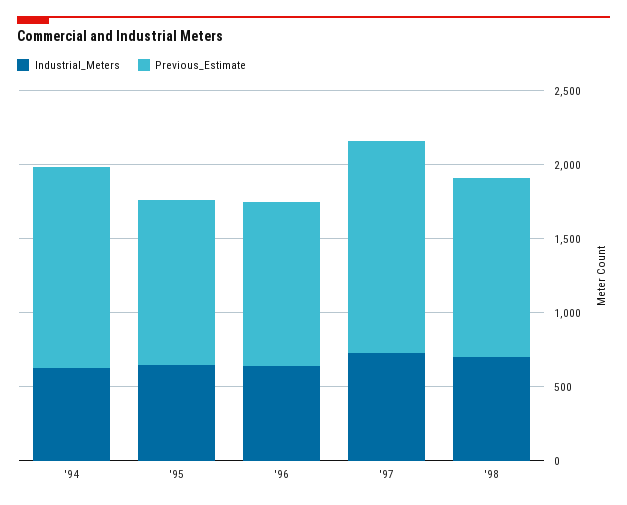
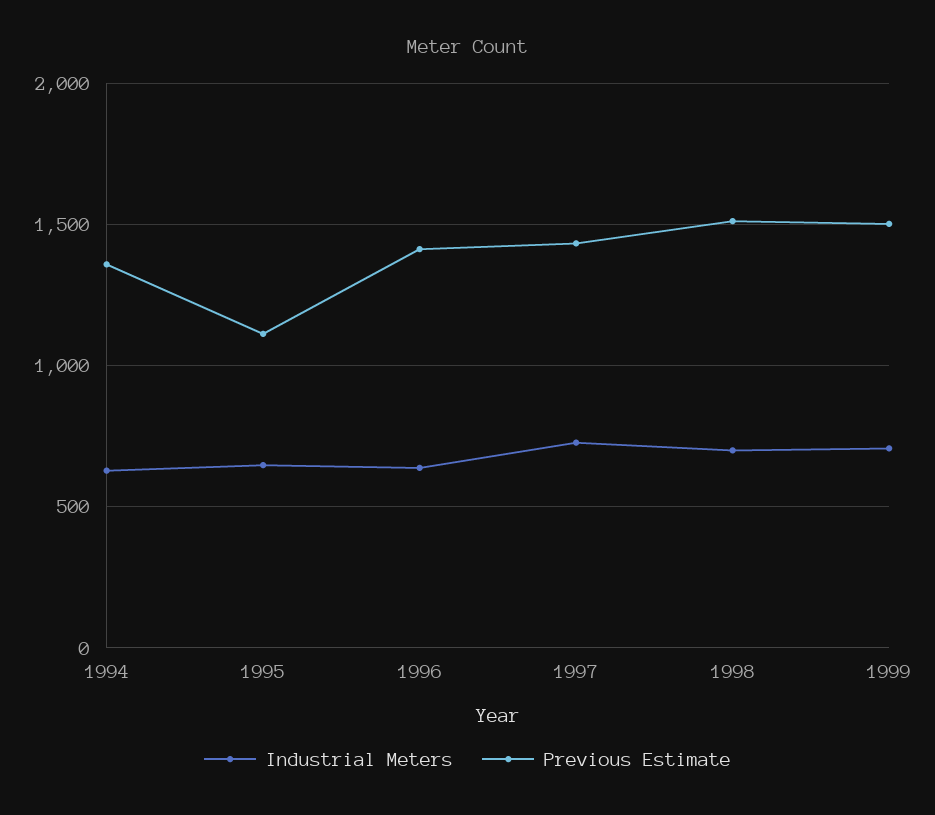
Previous_Estimate, '96: 1100 -> 1400
Previous_Estimate, '98: 1200 -> 1500
Industrial_Meters, 1999: none -> 700
Previous_Estimate, 1999: none -> 1500

